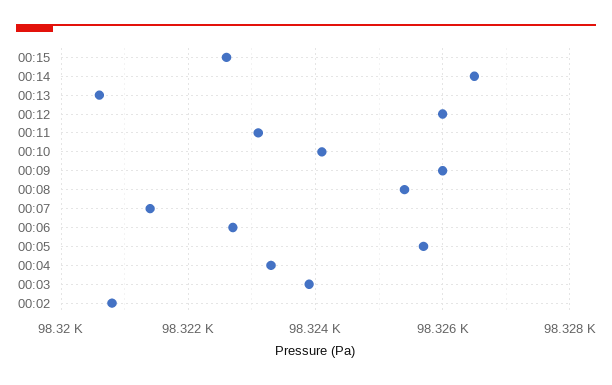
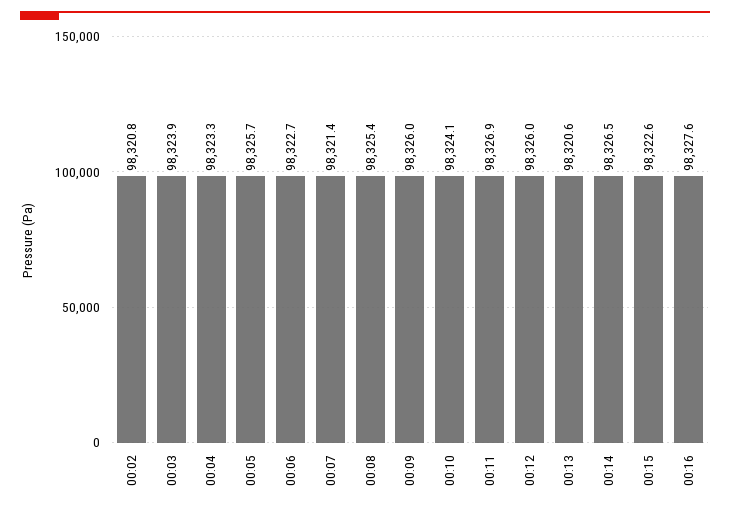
00:11: 98323 -> 98326.9
00:16: none -> 98327.6

